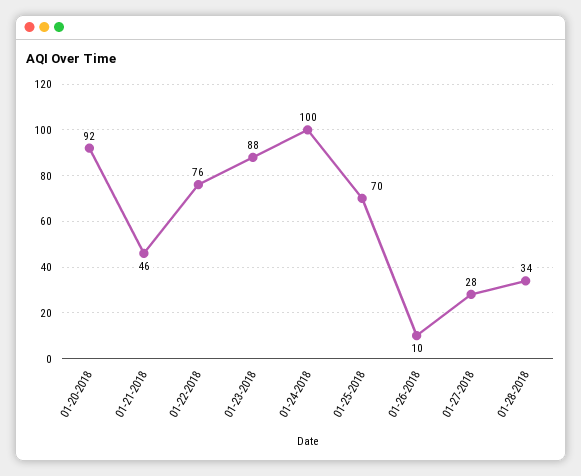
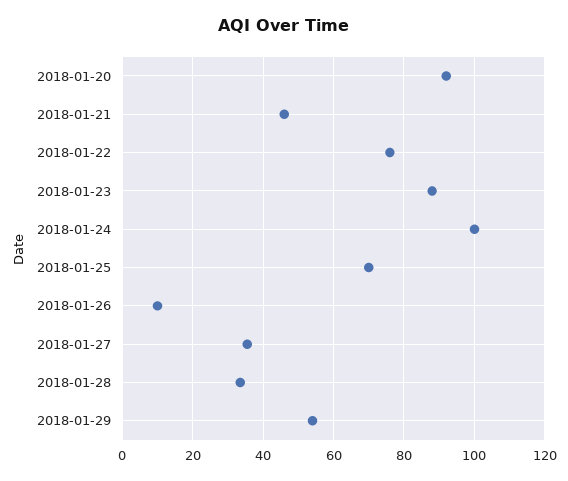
01-27-2018: 28 -> 36
2018-01-29: none -> 54

